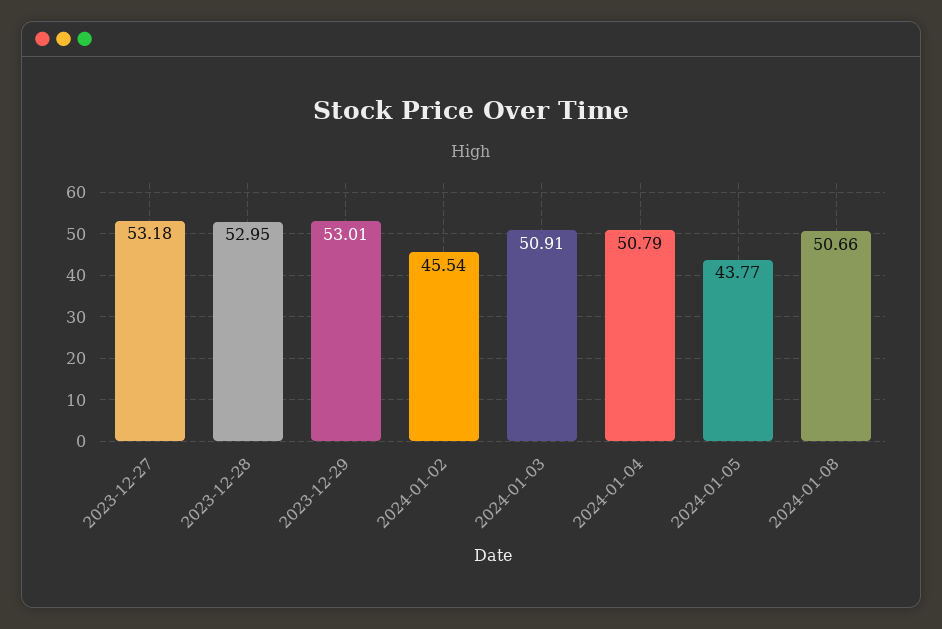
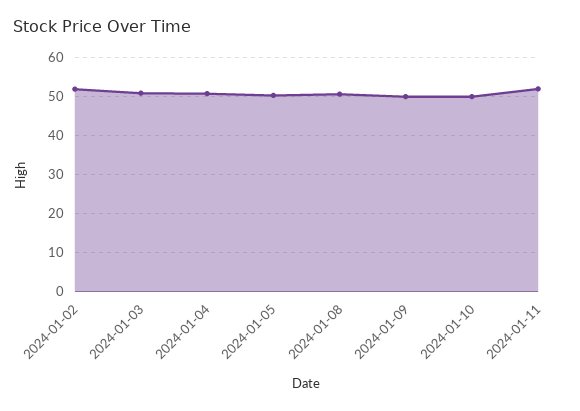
2023-12-27: 53.18 -> none
2023-12-28: 52.95 -> none
2023-12-29: 53.01 -> none
2024-01-02: 45.54 -> 52
2024-01-05: 43.77 -> 50
2024-01-09: none -> 50
2024-01-10: none -> 50
2024-01-11: none -> 52

